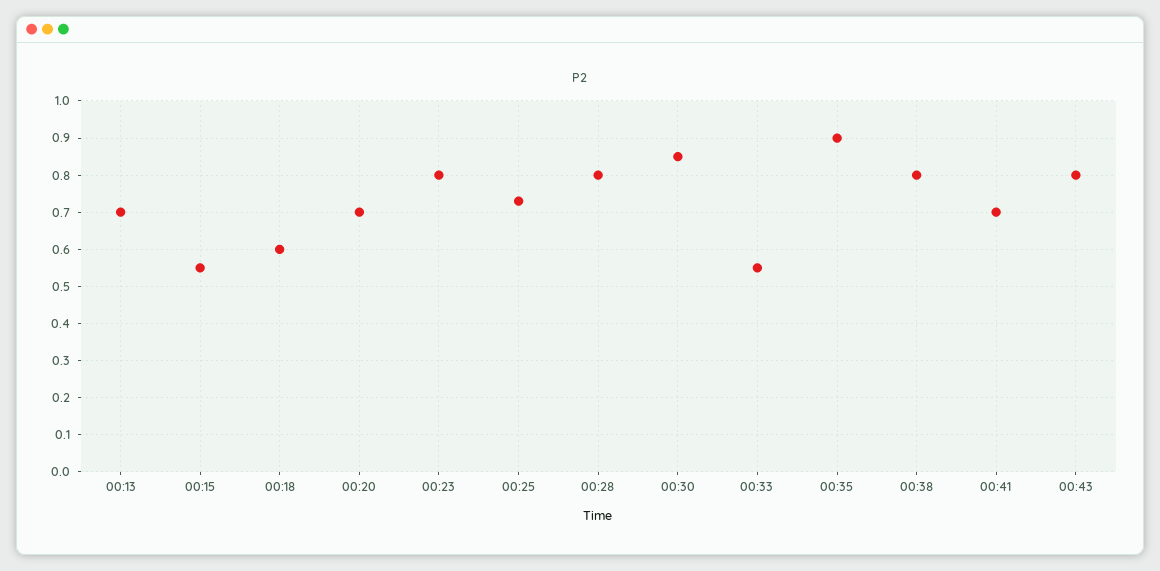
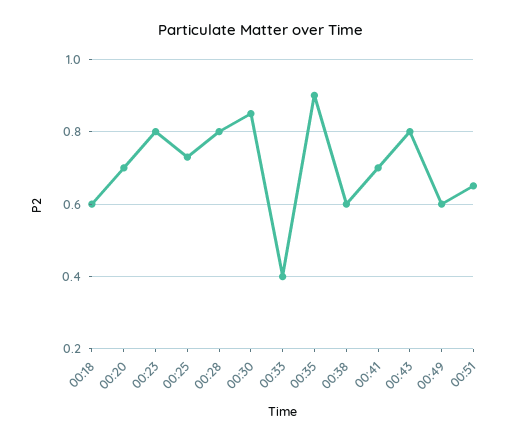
00:13: 0.7 -> none
00:15: 0.55 -> none
00:33: 0.55 -> 0.4
00:38: 0.8 -> 0.6
00:49: none -> 0.6
00:51: none -> 0.65

